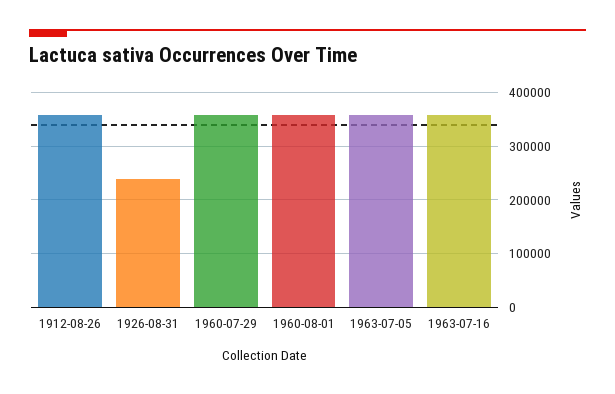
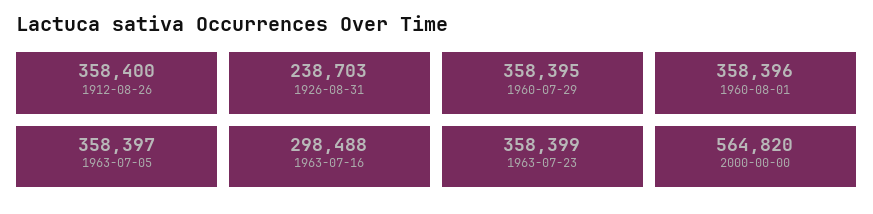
1963-07-16: 360000 -> 298488
1963-07-23: none -> 358399
2000-00-00: none -> 564820

